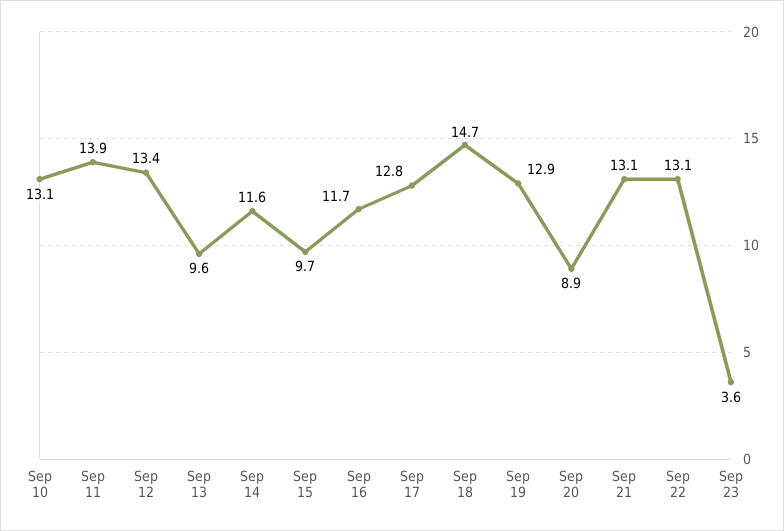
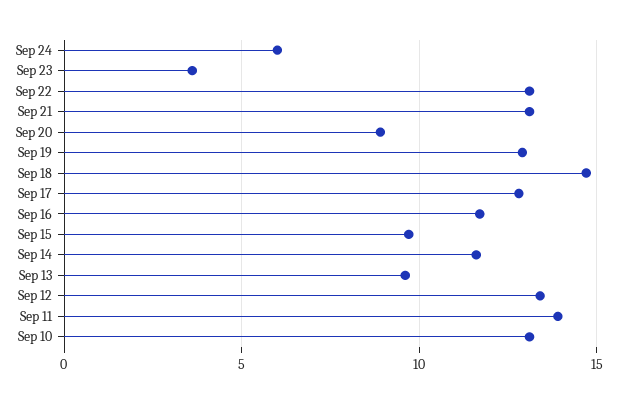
Sep 24: none -> 6

